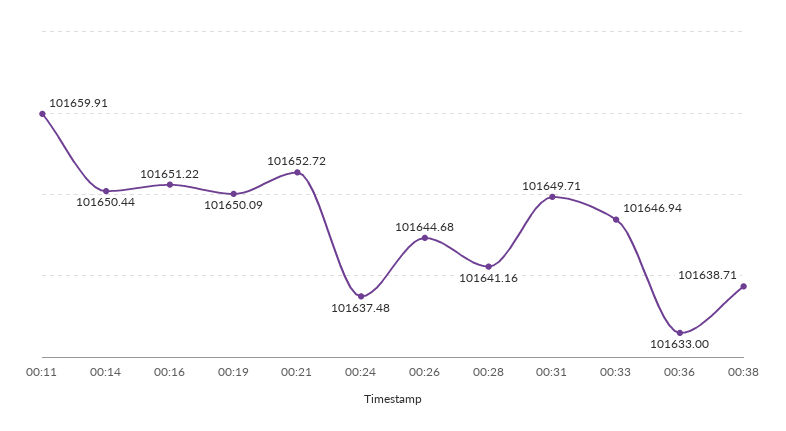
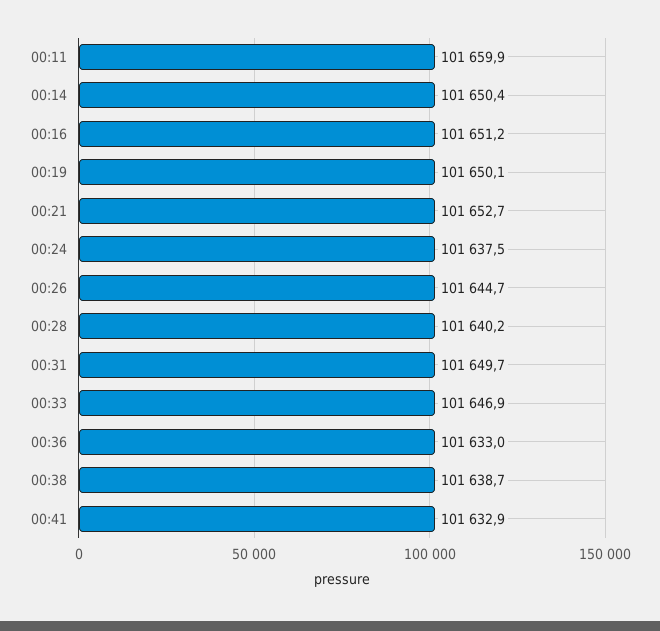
00:28: 101641.16 -> 101640.2
00:41: none -> 101632.9

